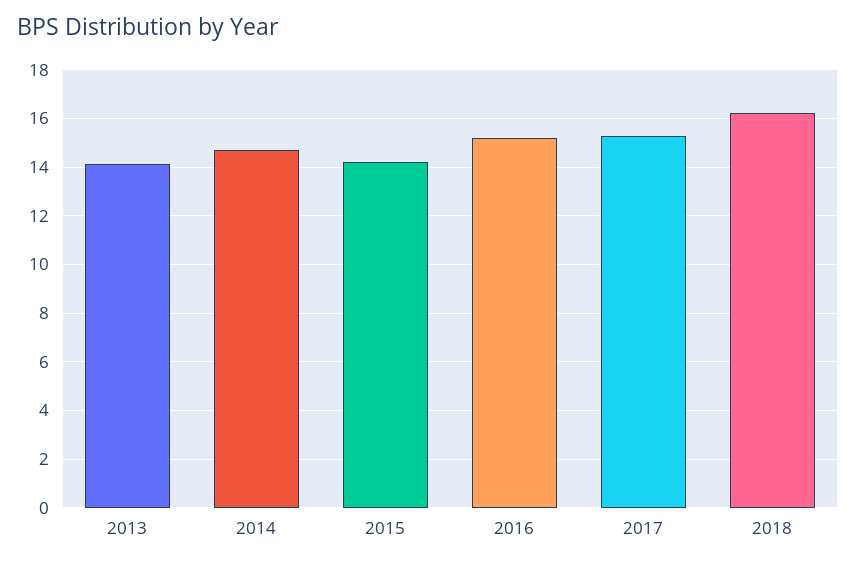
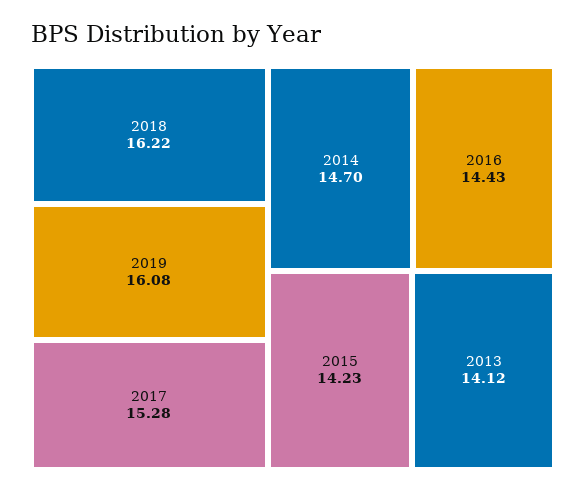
2016: 15.25 -> 14.43
2019: none -> 16.08

